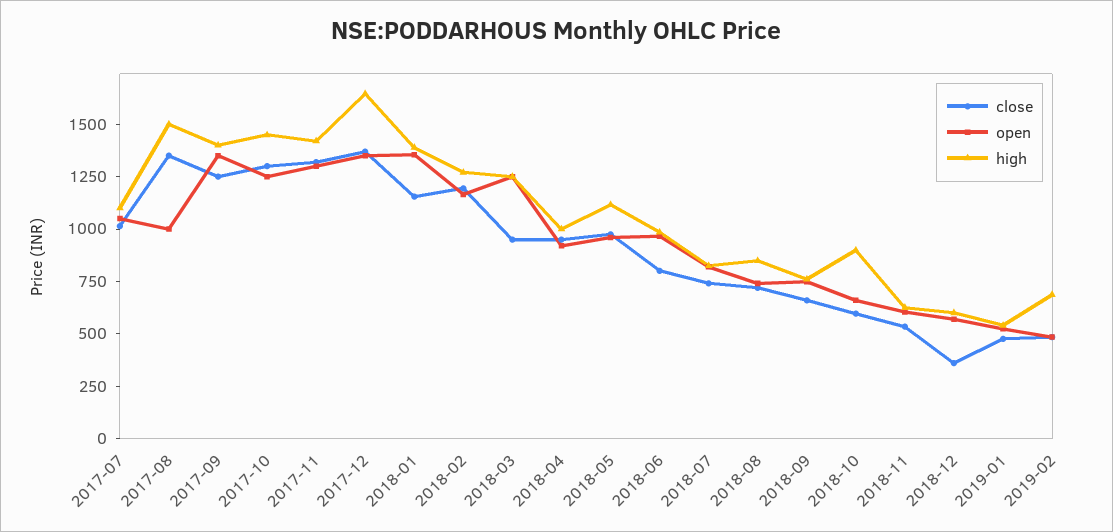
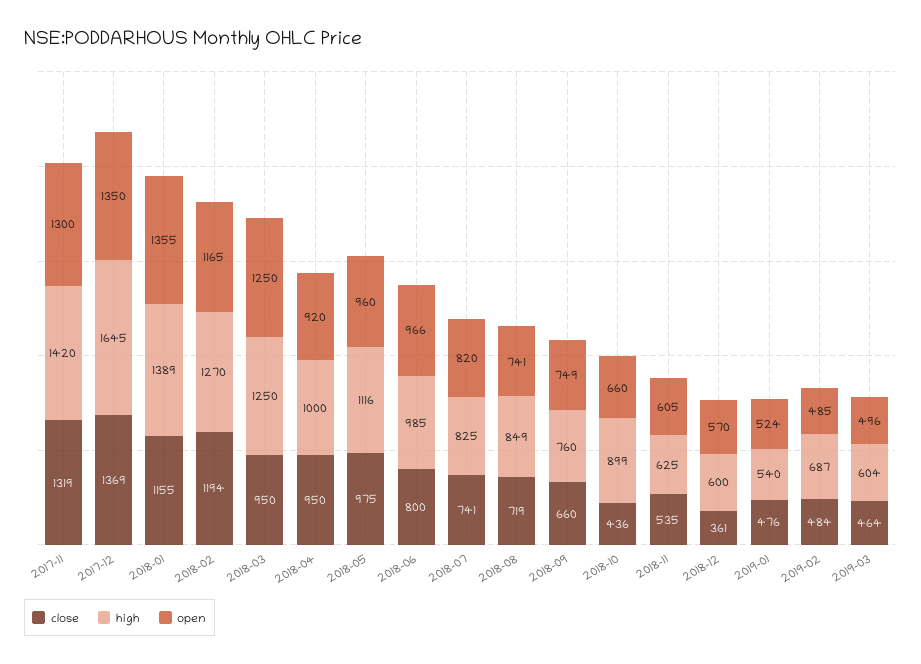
close, 2017-07: 1000 -> none
open, 2017-07: 1050 -> none
high, 2017-07: 1100 -> none
close, 2017-08: 1350 -> none
open, 2017-08: 1000 -> none
high, 2017-08: 1500 -> none
close, 2017-09: 1250 -> none
open, 2017-09: 1350 -> none
high, 2017-09: 1400 -> none
close, 2017-10: 1300 -> none
open, 2017-10: 1250 -> none
high, 2017-10: 1450 -> none
close, 2018-10: 600 -> 436
close, 2019-03: none -> 464
high, 2019-03: none -> 604
open, 2019-03: none -> 496

